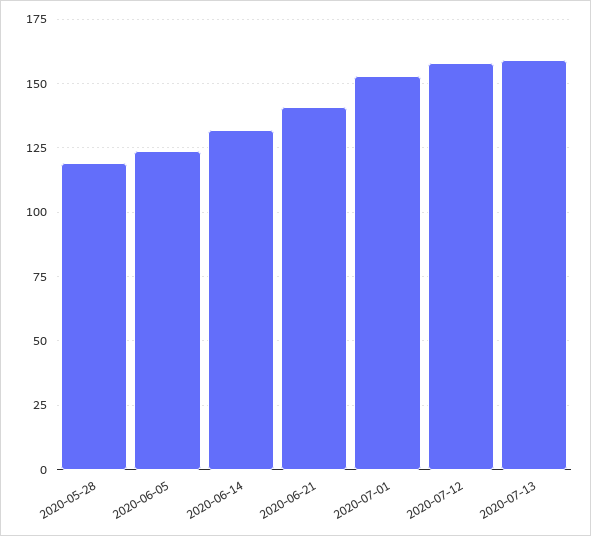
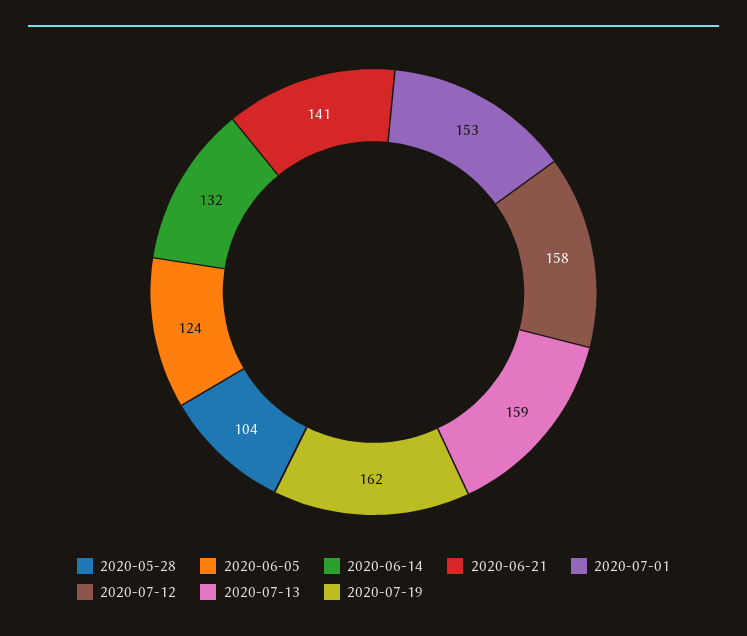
2020-05-28: 120 -> 104
2020-07-19: none -> 162

